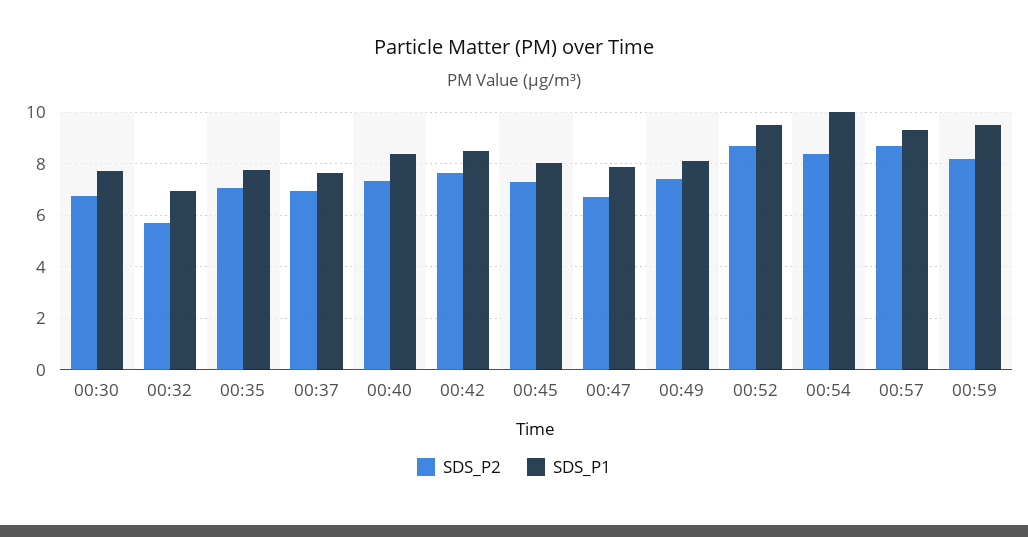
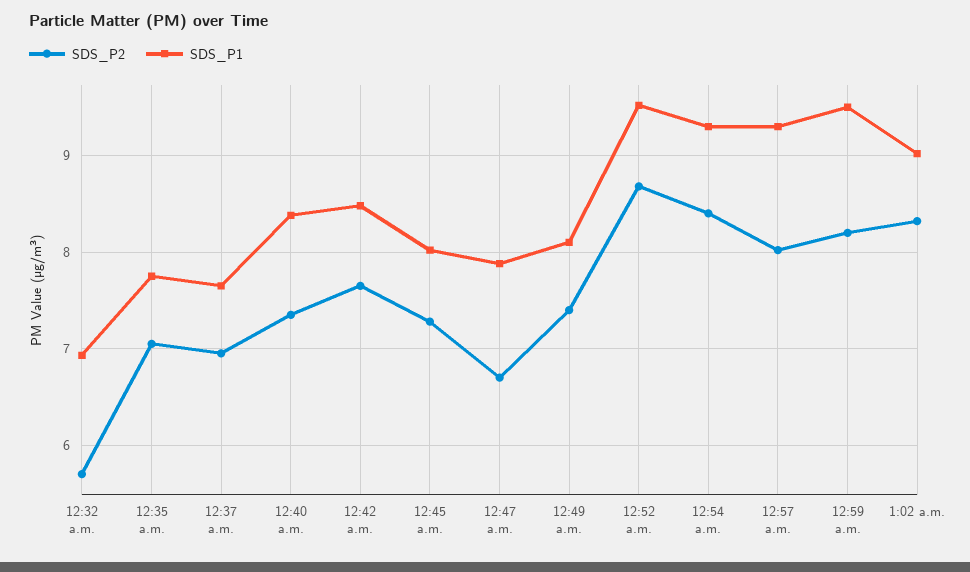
SDS_P2, 00:30: 6.75 -> none
SDS_P1, 00:30: 7.75 -> none
SDS_P1, 00:54: 10 -> 9.3
SDS_P2, 00:57: 8.75 -> 8
SDS_P2, 1:02 a.m.: none -> 8.3
SDS_P1, 1:02 a.m.: none -> 9

